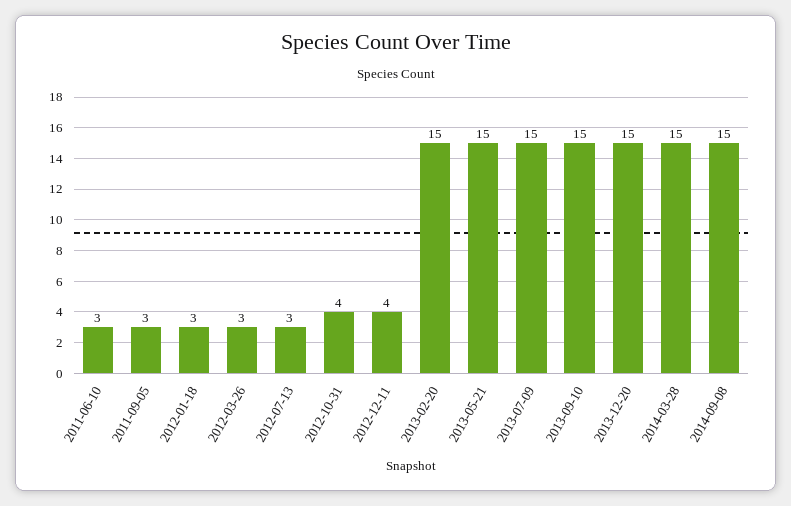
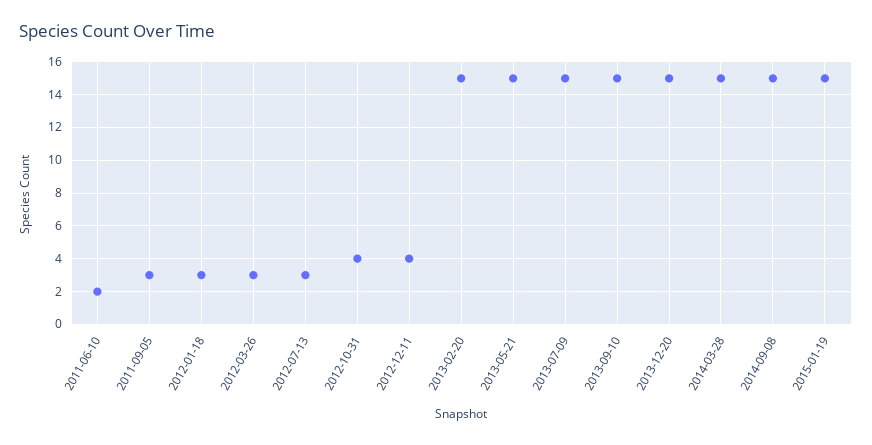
2011-06-10: 3 -> 2
2015-01-19: none -> 15

